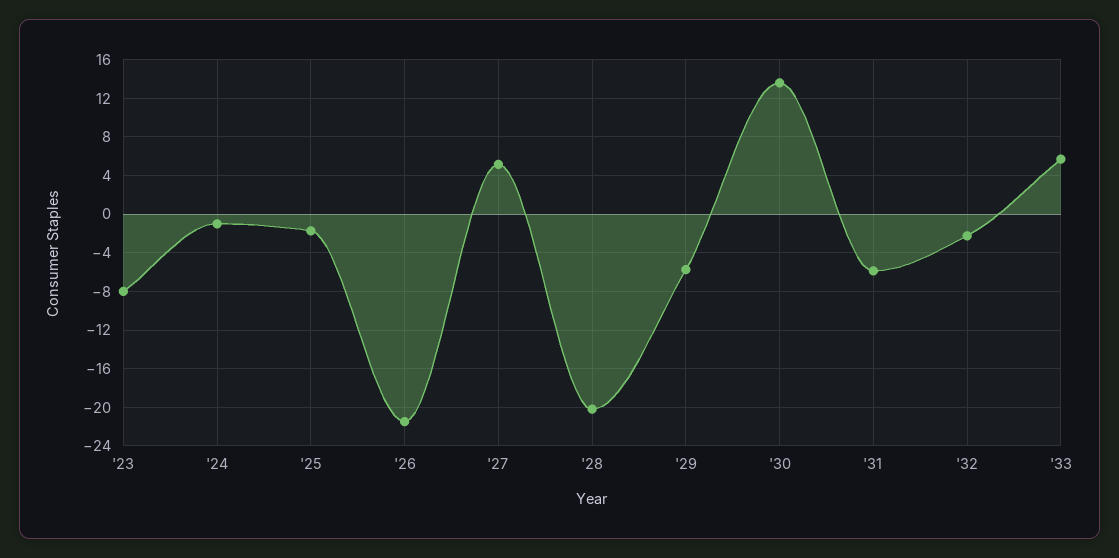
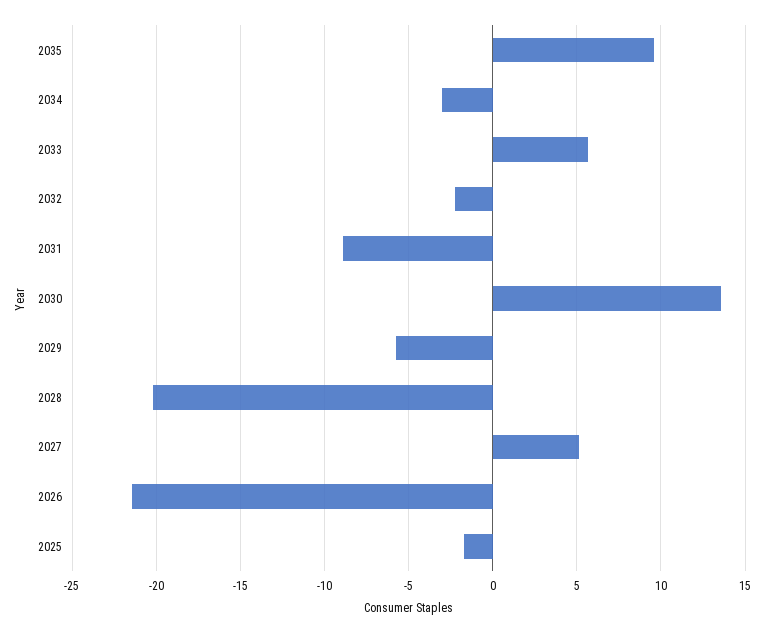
'23: -8 -> none
'24: -1 -> none
'31: -6 -> -9
2035: none -> 9.5
2034: none -> -3

